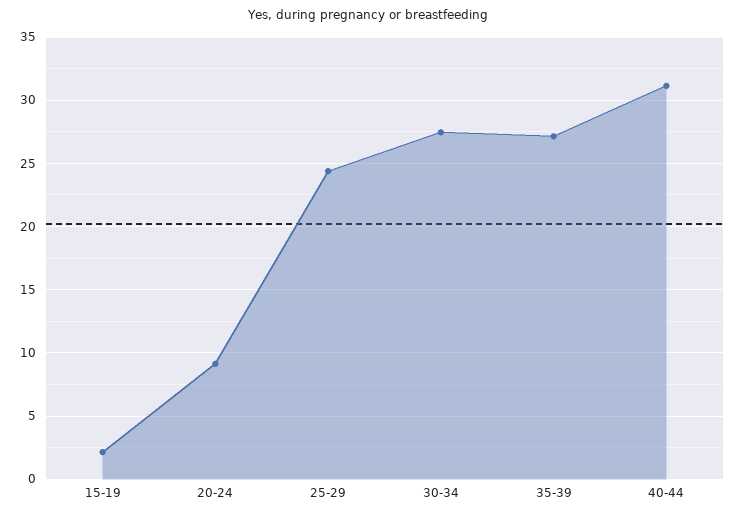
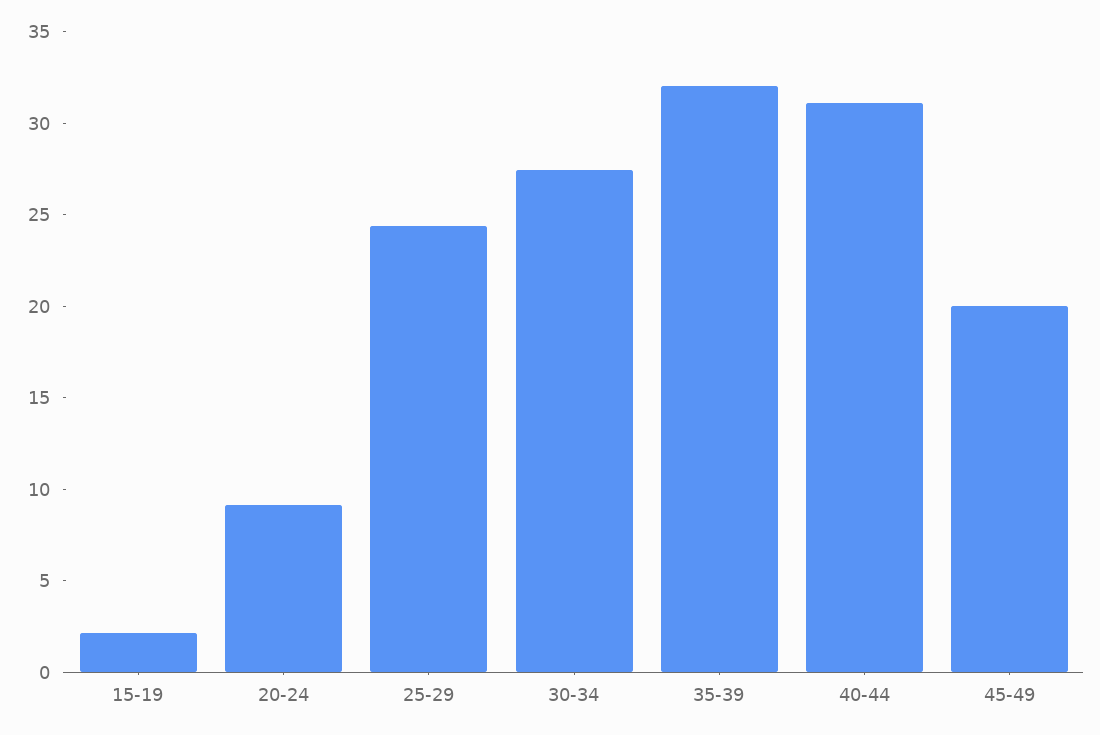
35-39: 27 -> 32
45-49: none -> 20

